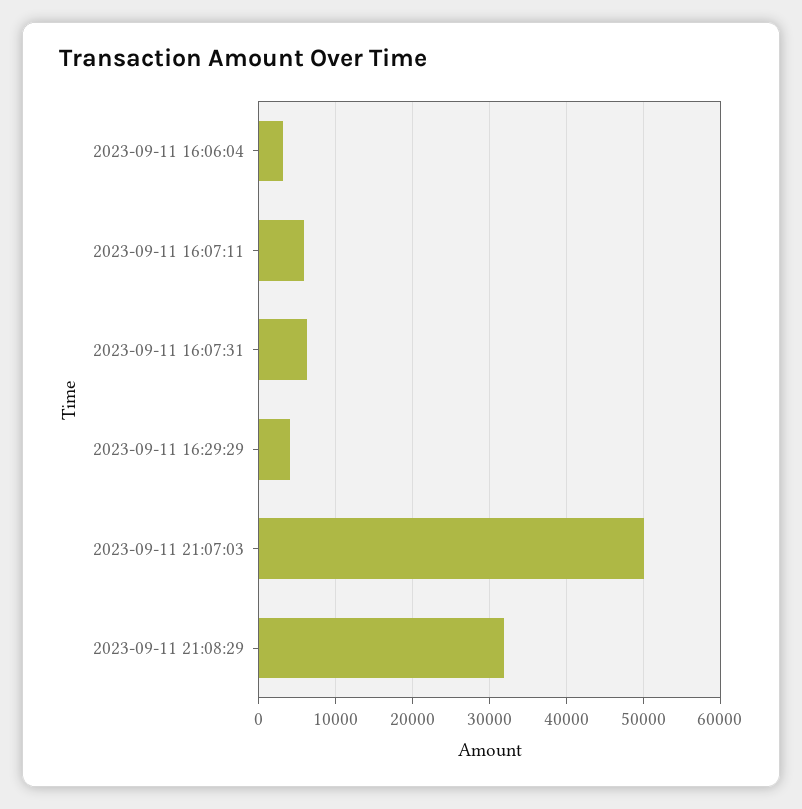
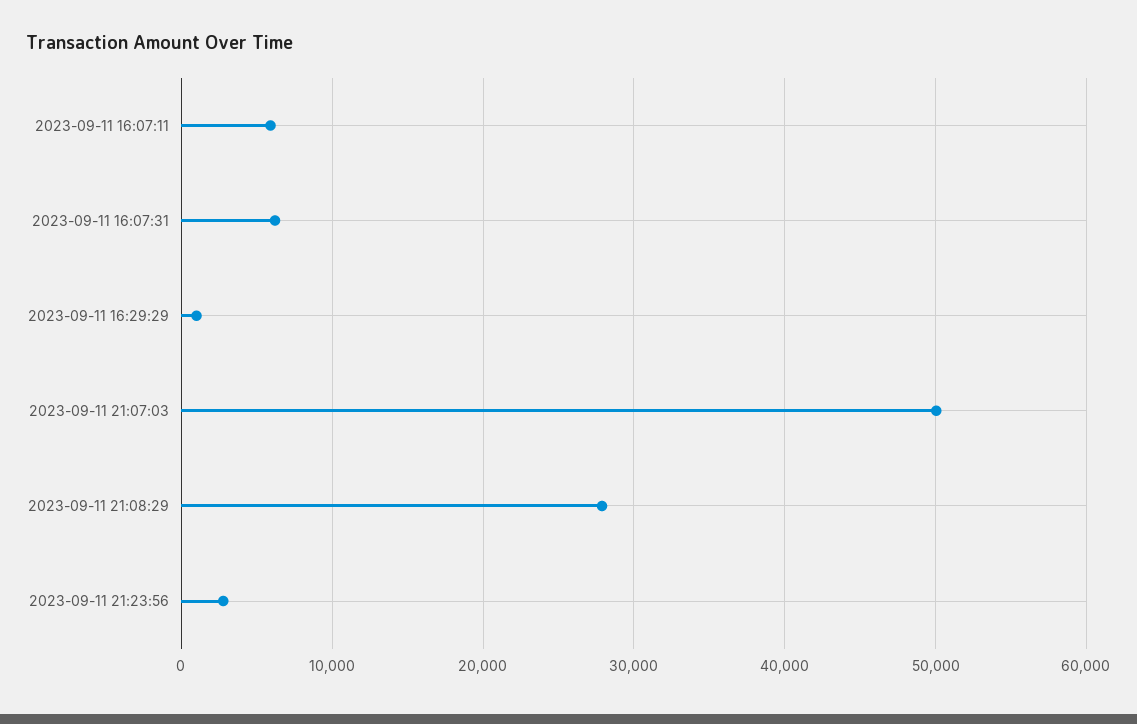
2023-09-11 16:06:04: 3000 -> none
2023-09-11 16:29:29: 4000 -> 1000
2023-09-11 21:08:29: 32000 -> 28000
2023-09-11 21:23:56: none -> 3000

